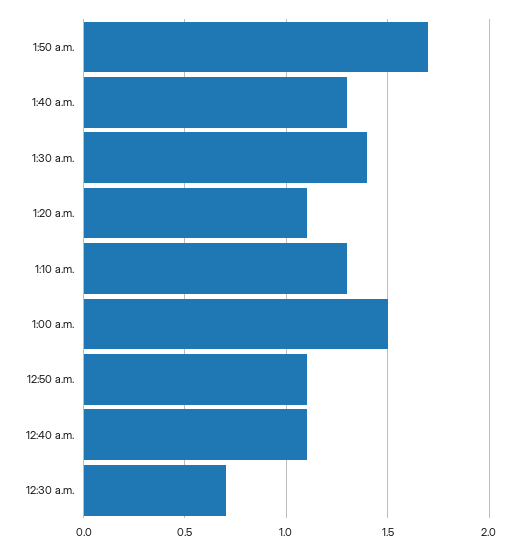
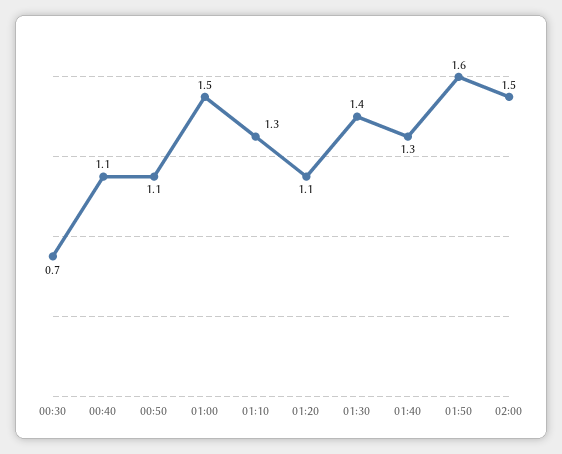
1:50 a.m.: 1.7 -> 1.6
02:00: none -> 1.5

